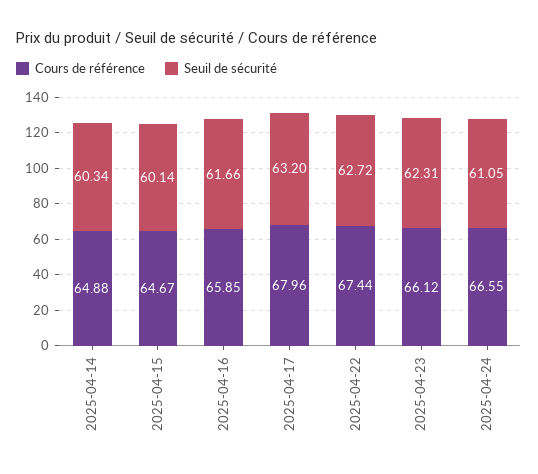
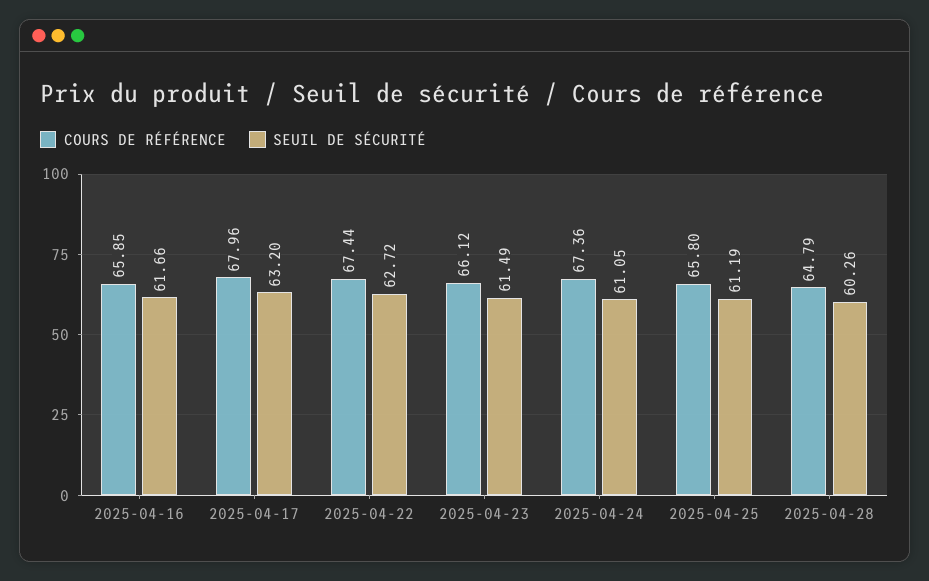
Cours de référence, 2025-04-14: 64.88 -> none
Seuil de sécurité, 2025-04-14: 60.34 -> none
Cours de référence, 2025-04-15: 64.67 -> none
Seuil de sécurité, 2025-04-15: 60.14 -> none
Seuil de sécurité, 2025-04-23: 62.31 -> 61.49
Cours de référence, 2025-04-24: 66.55 -> 67.36
Cours de référence, 2025-04-25: none -> 65.8
Seuil de sécurité, 2025-04-25: none -> 61.19
Cours de référence, 2025-04-28: none -> 64.79
Seuil de sécurité, 2025-04-28: none -> 60.26

